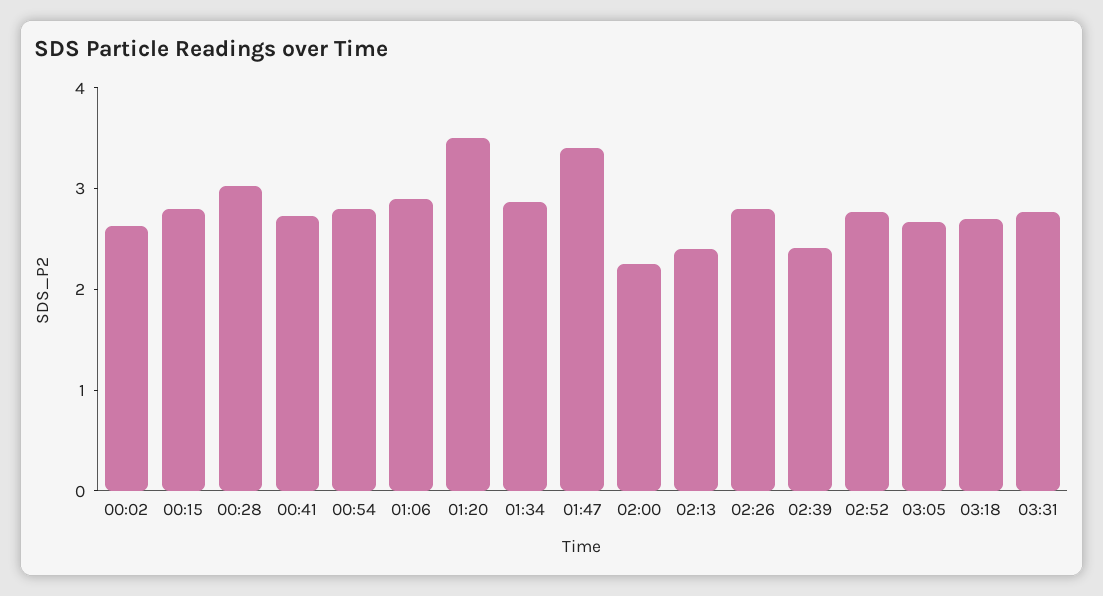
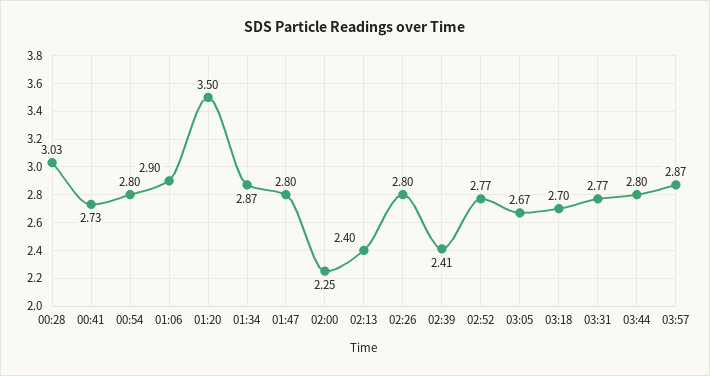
00:02: 2.6 -> none
00:15: 2.8 -> none
01:47: 3.4 -> 2.8
03:44: none -> 2.8
03:57: none -> 2.87

